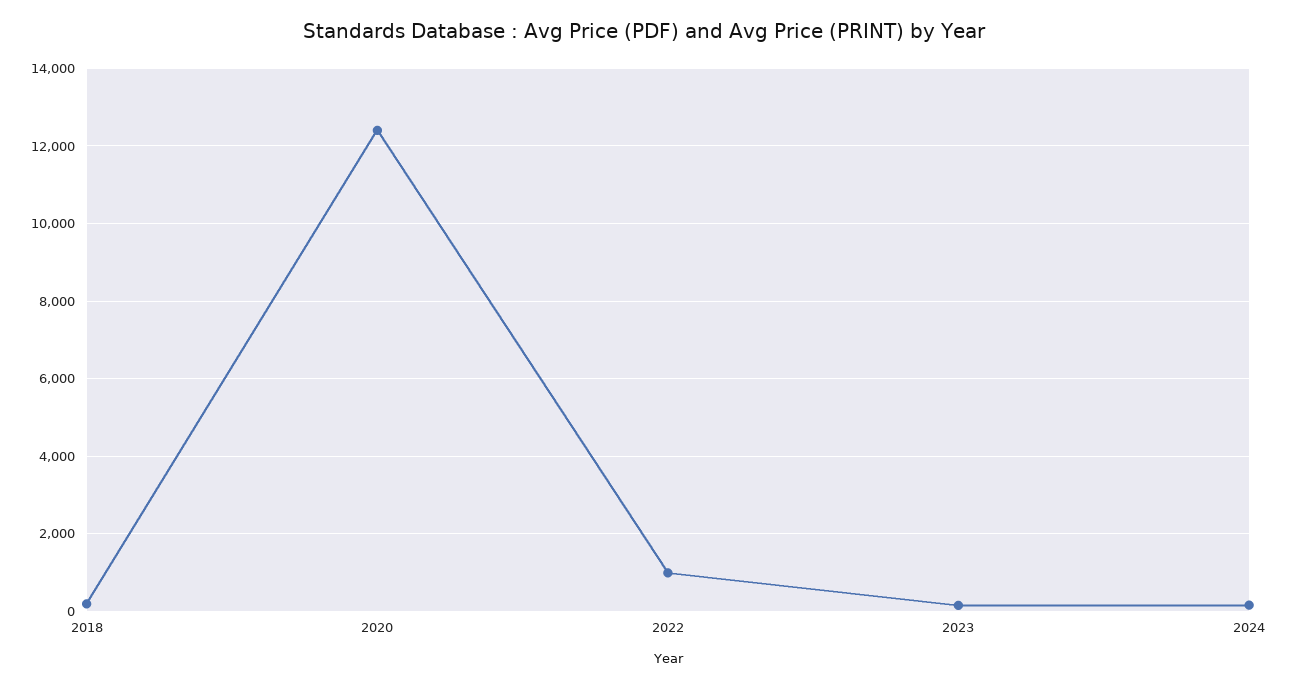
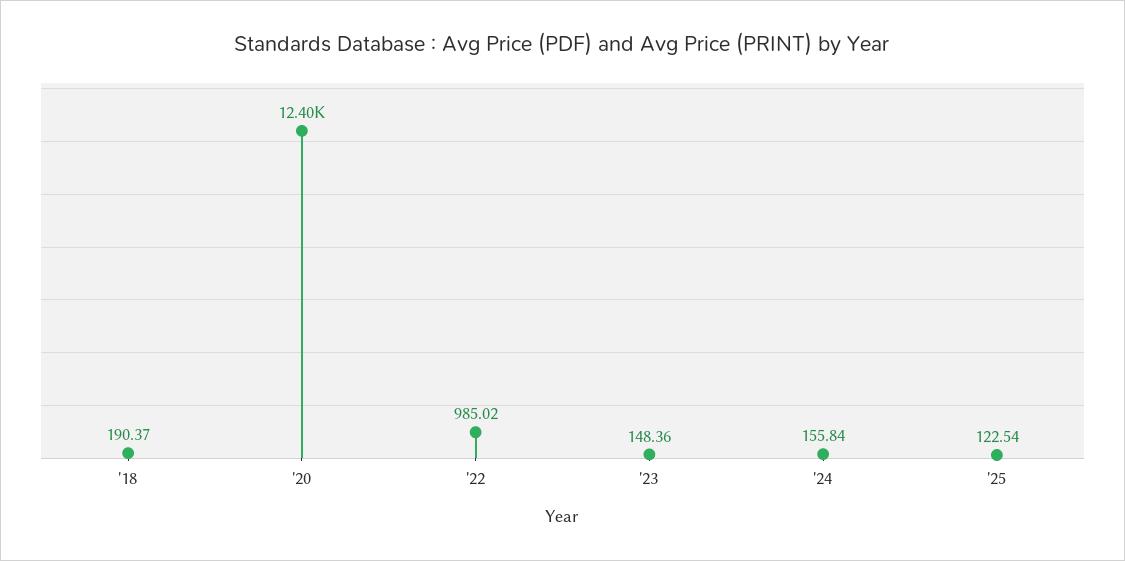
'25: none -> 122.54

